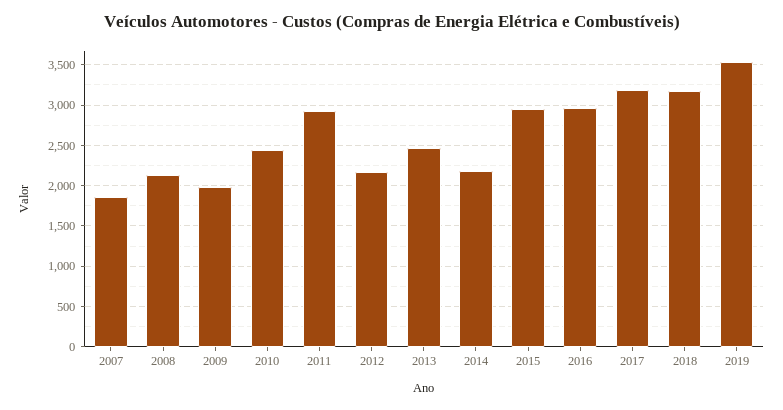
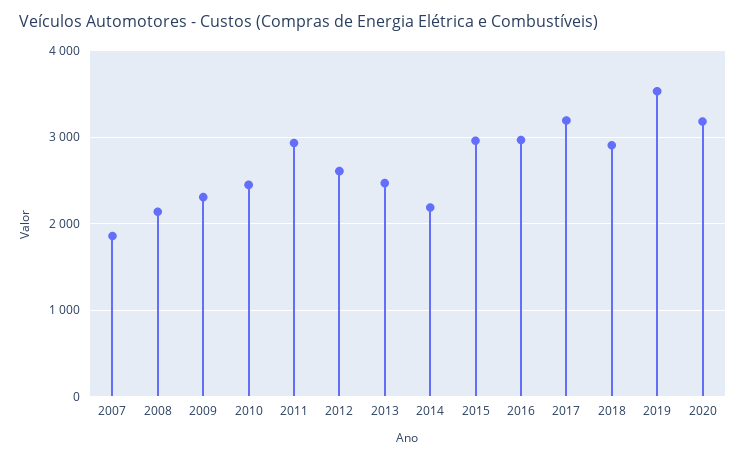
2009: 2000 -> 2300
2012: 2200 -> 2600
2018: 3200 -> 2900
2020: none -> 3200

